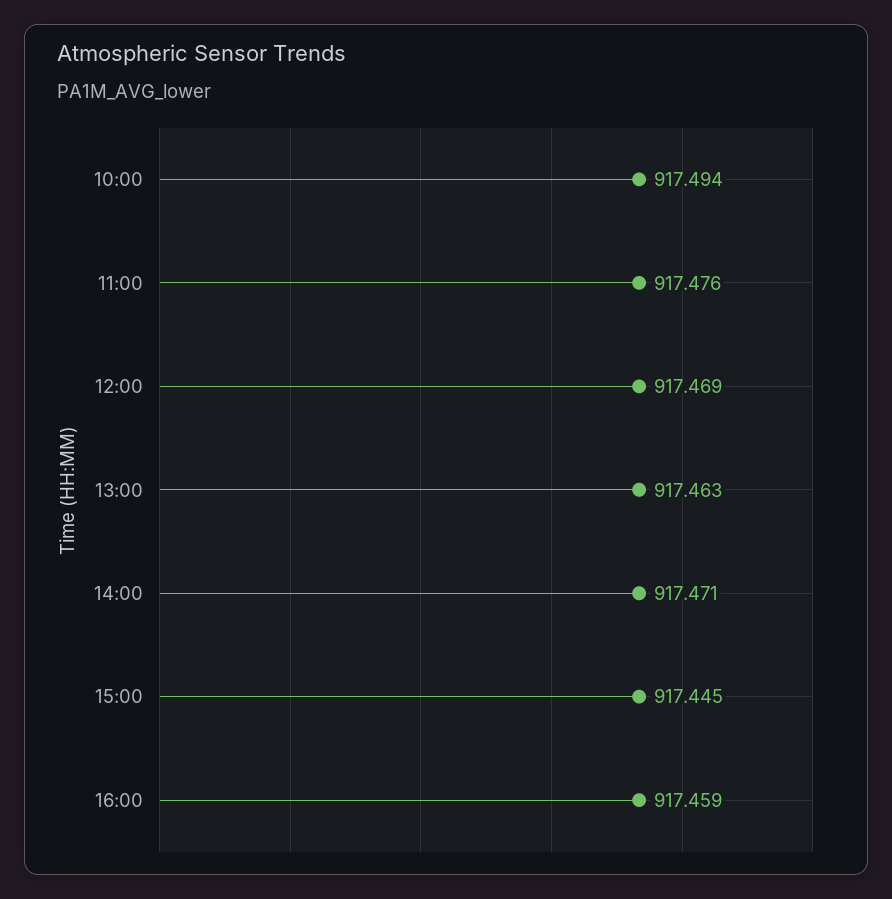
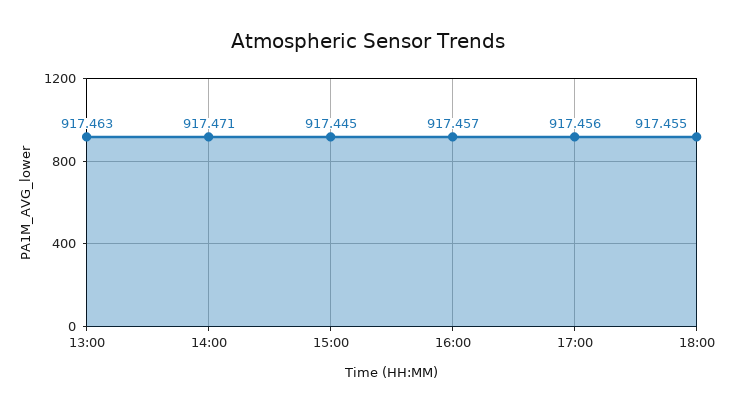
10:00: 917.494 -> none
11:00: 917.476 -> none
12:00: 917.469 -> none
16:00: 917.459 -> 917.457
17:00: none -> 917.456
18:00: none -> 917.455

